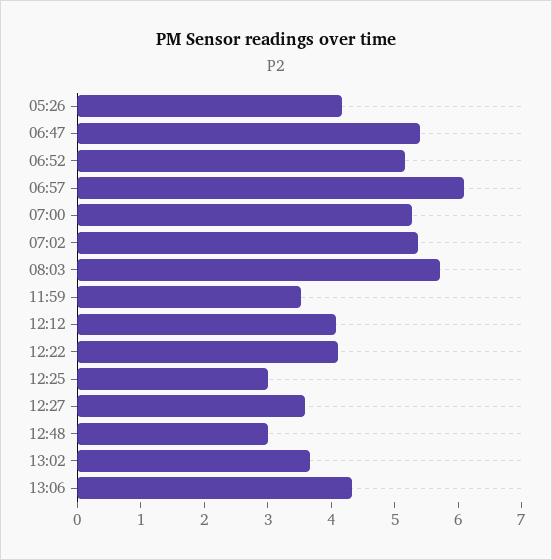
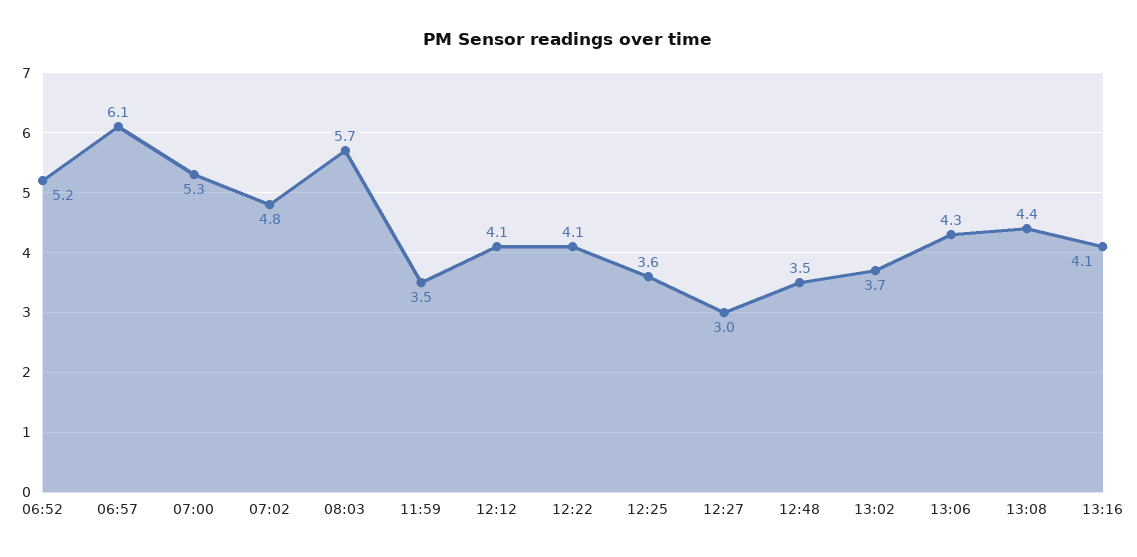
05:26: 4.2 -> none
06:47: 5.4 -> none
07:02: 5.4 -> 4.8
12:25: 3 -> 3.6
12:27: 3.6 -> 3
12:48: 3 -> 3.5
13:08: none -> 4.4
13:16: none -> 4.1

